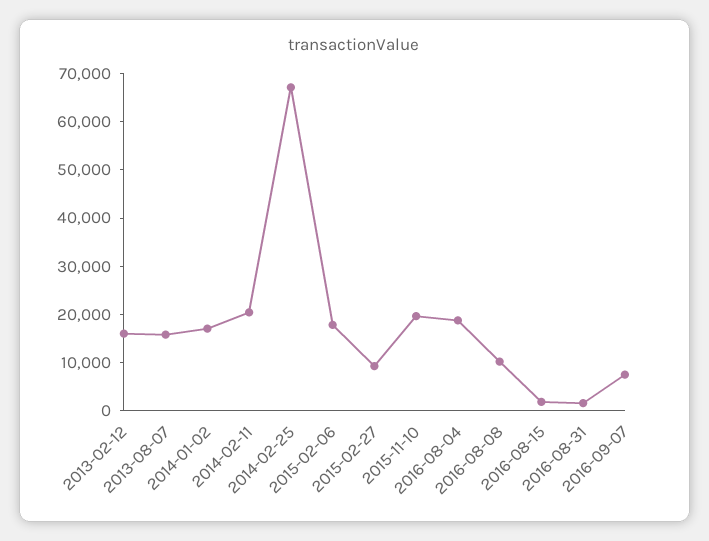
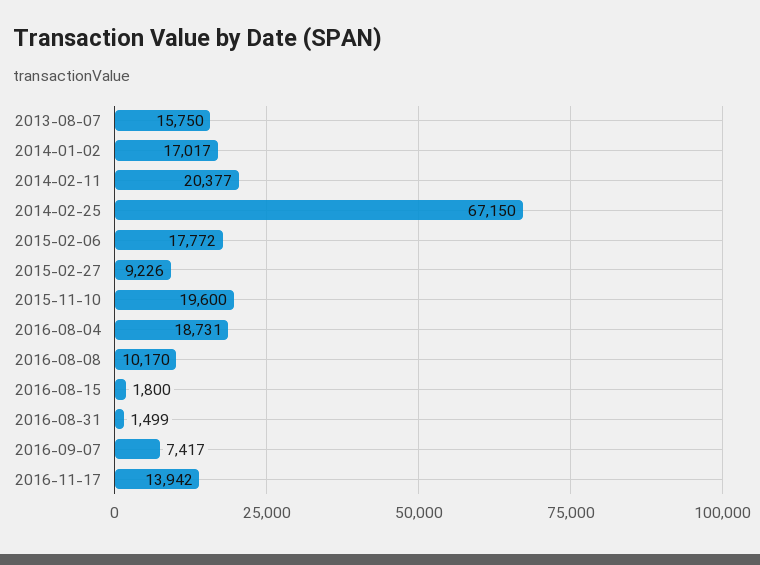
2013-02-12: 16000 -> none
2016-11-17: none -> 13942

